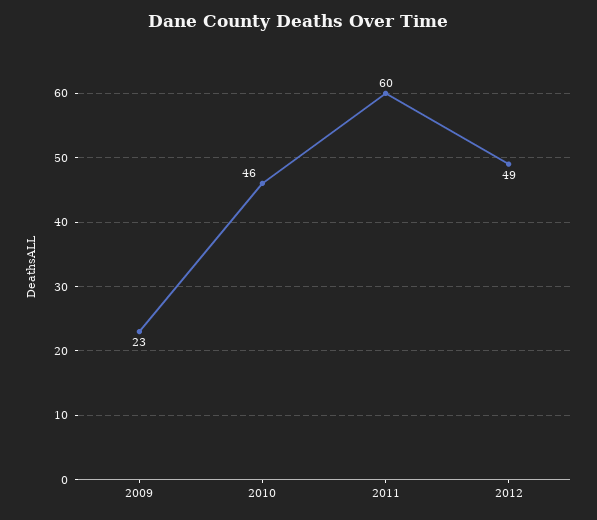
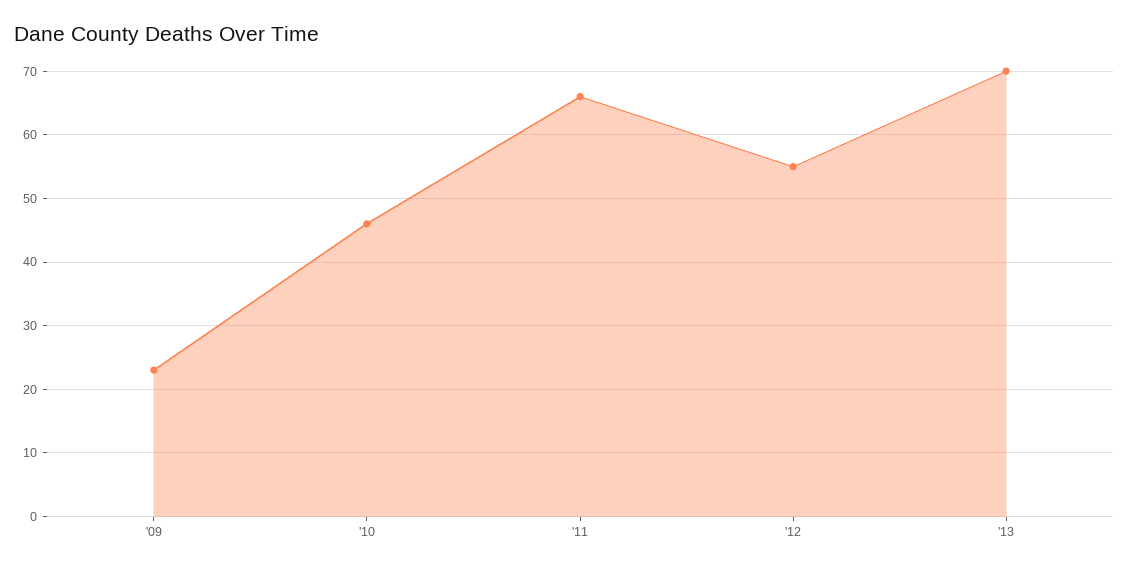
2011: 60 -> 66
2012: 49 -> 55
'13: none -> 70

